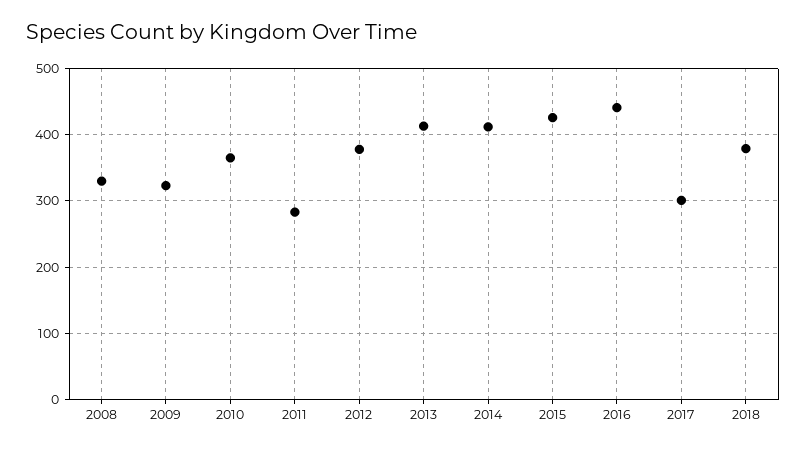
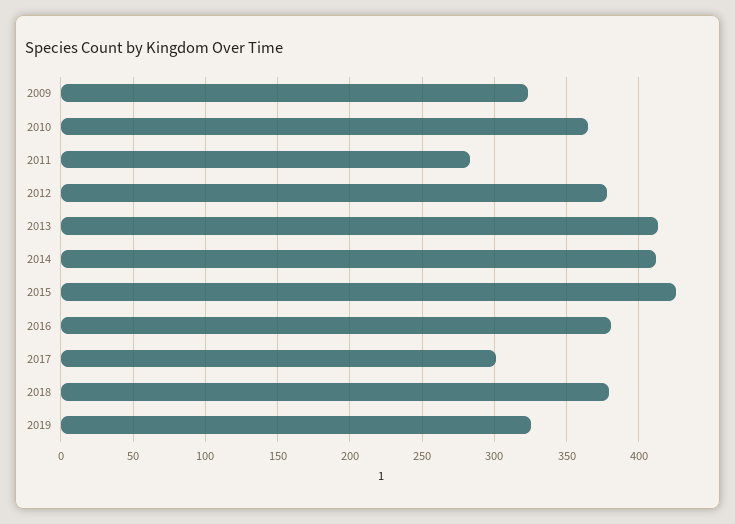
2008: 330 -> none
2016: 440 -> 380
2019: none -> 325

